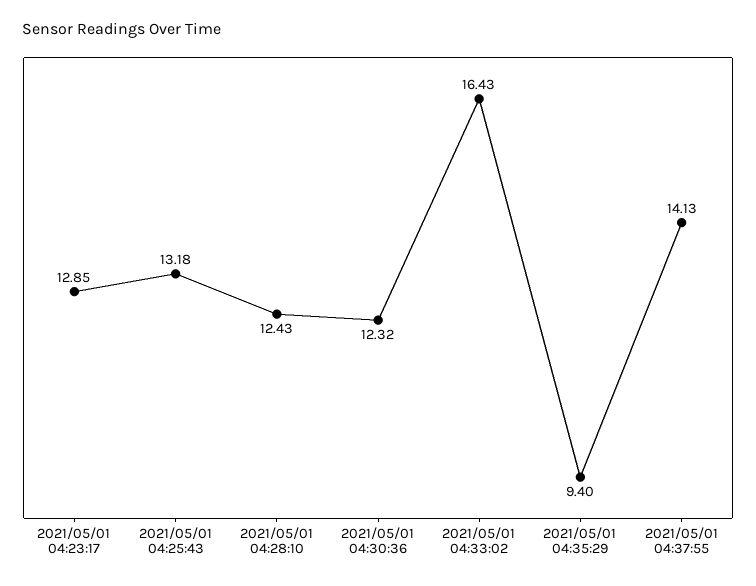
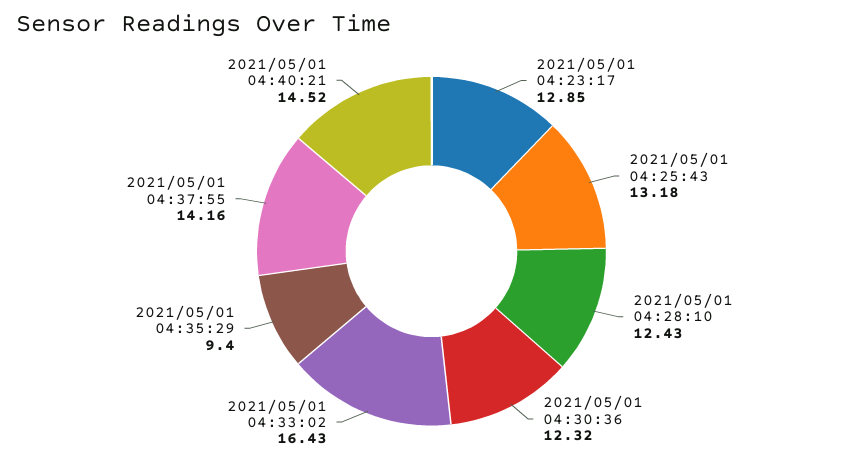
2021/05/01 04:37:55: 14.13 -> 14.16
2021/05/01 04:40:21: none -> 14.52

